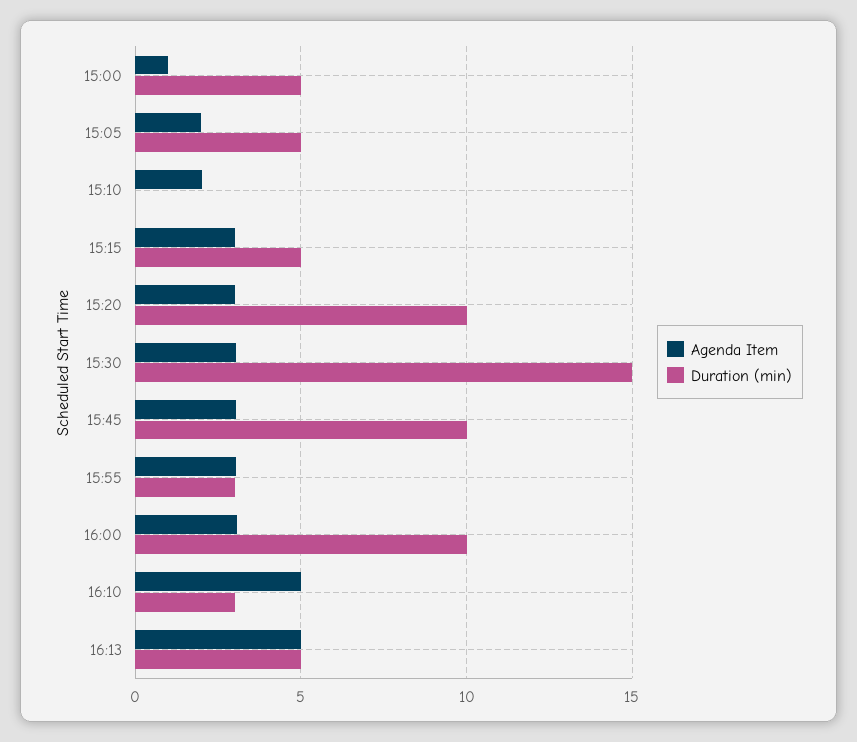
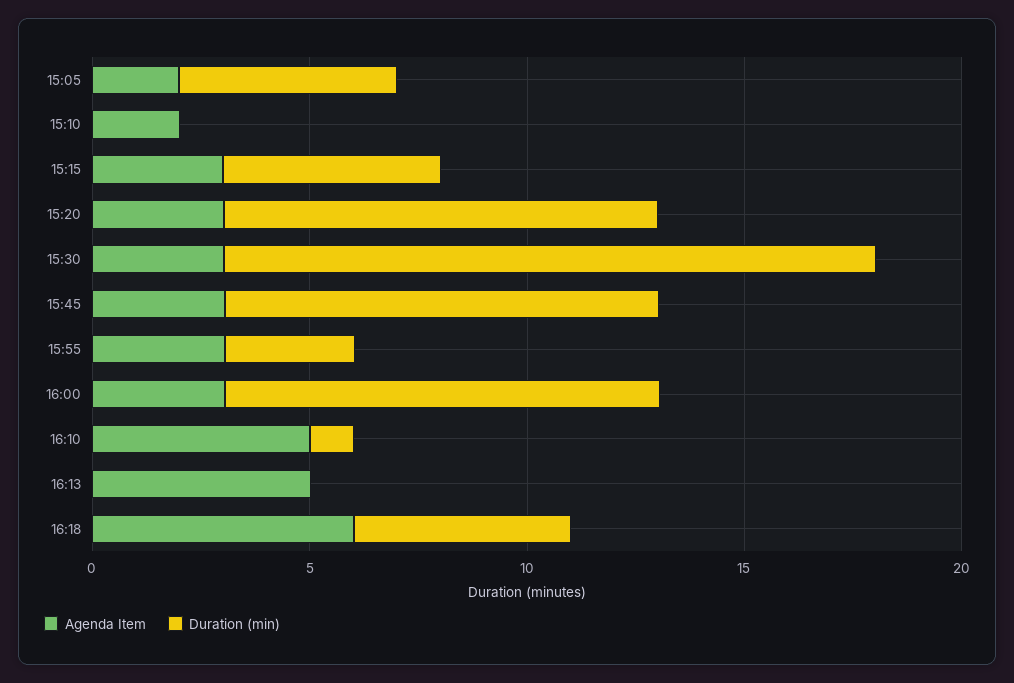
Agenda Item, 15:00: 1 -> none
Duration (min), 15:00: 5 -> none
Duration (min), 16:10: 3 -> 1
Duration (min), 16:13: 5 -> 0
Agenda Item, 16:18: none -> 6
Duration (min), 16:18: none -> 5

